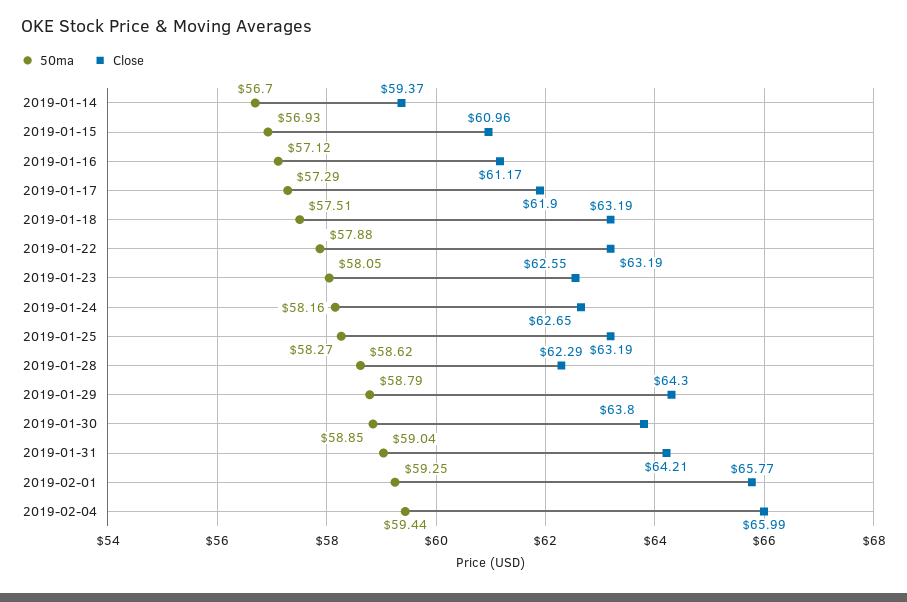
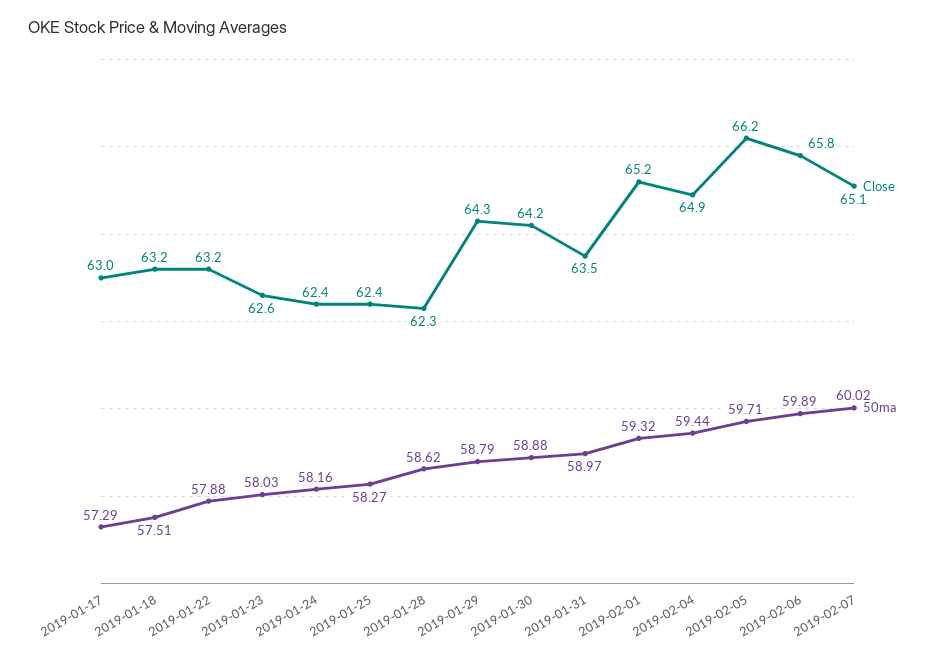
50ma, 2019-01-14: 56.7 -> none
Close, 2019-01-14: 59.37 -> none
50ma, 2019-01-15: 56.93 -> none
Close, 2019-01-15: 60.96 -> none
50ma, 2019-01-16: 57.12 -> none
Close, 2019-01-16: 61.17 -> none
Close, 2019-01-17: 61.9 -> 63
50ma, 2019-01-23: 58.05 -> 58.03
Close, 2019-01-24: 62.65 -> 62.4
Close, 2019-01-25: 63.19 -> 62.4
50ma, 2019-01-30: 58.85 -> 58.88
Close, 2019-01-30: 63.8 -> 64.2
50ma, 2019-01-31: 59.04 -> 58.97
Close, 2019-01-31: 64.21 -> 63.5
50ma, 2019-02-01: 59.25 -> 59.32
Close, 2019-02-01: 65.77 -> 65.2
Close, 2019-02-04: 65.99 -> 64.9
Close, 2019-02-05: none -> 66.2
50ma, 2019-02-05: none -> 59.71
Close, 2019-02-06: none -> 65.8
50ma, 2019-02-06: none -> 59.89
Close, 2019-02-07: none -> 65.1
50ma, 2019-02-07: none -> 60.02

